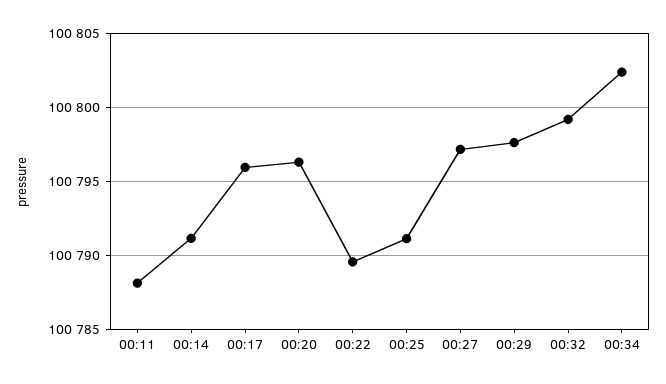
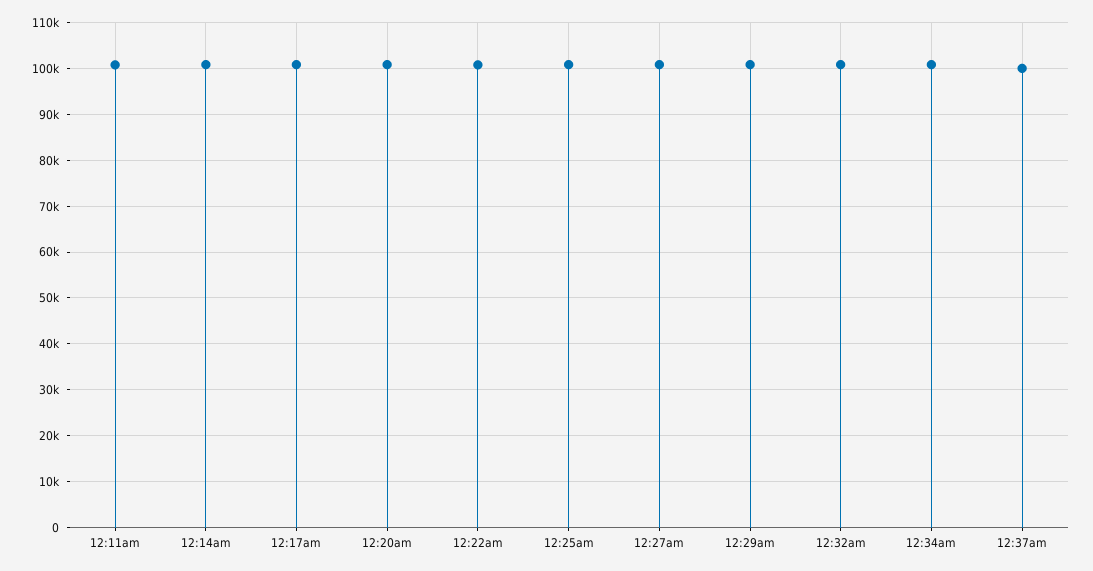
12:37am: none -> 100000

